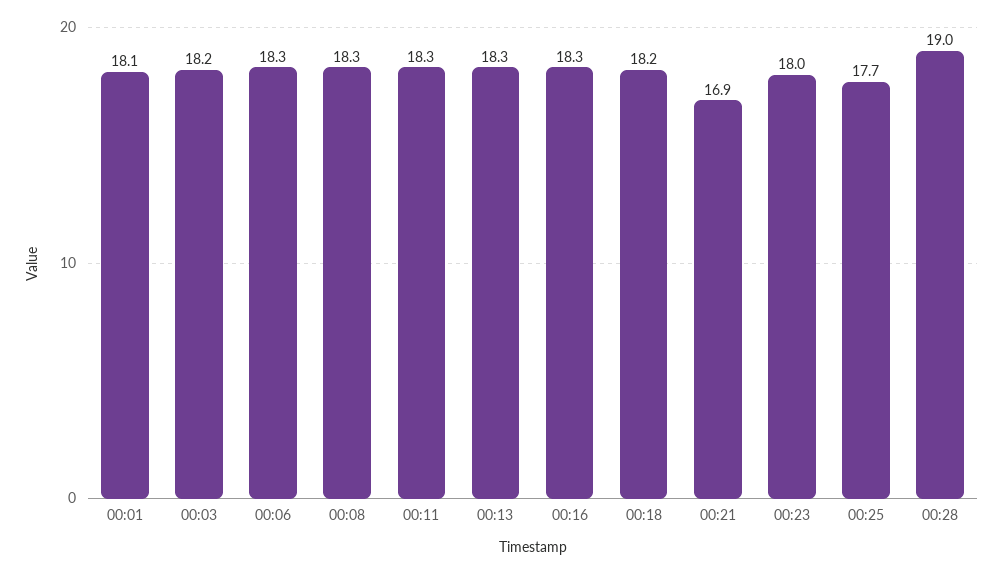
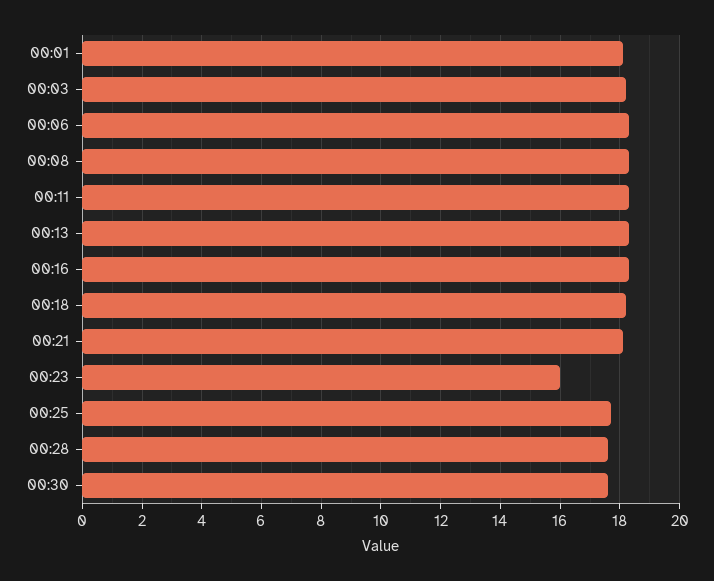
00:21: 16.9 -> 18
00:23: 18 -> 16
00:28: 19 -> 17.5
00:30: none -> 17.5

